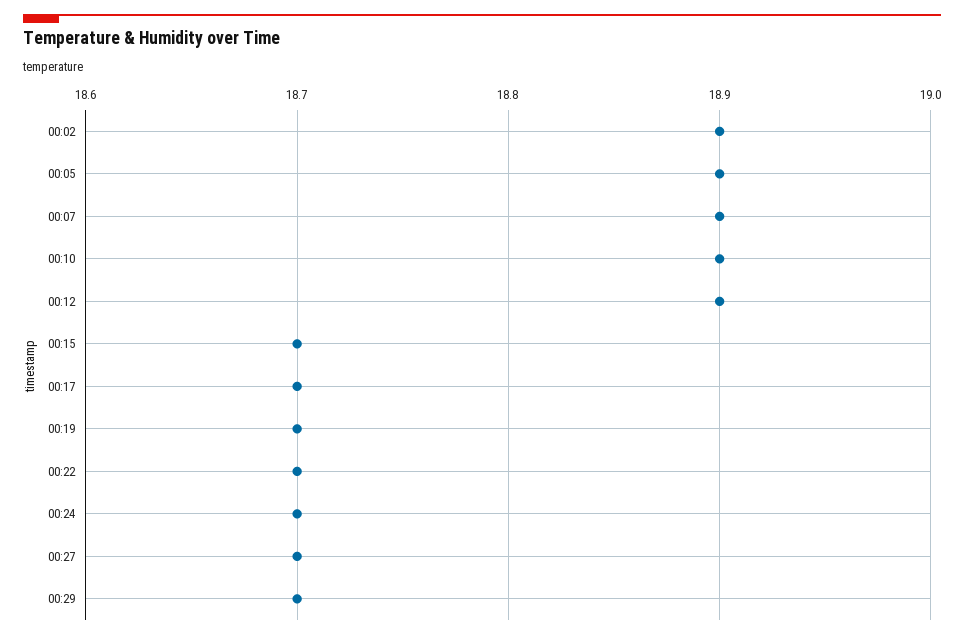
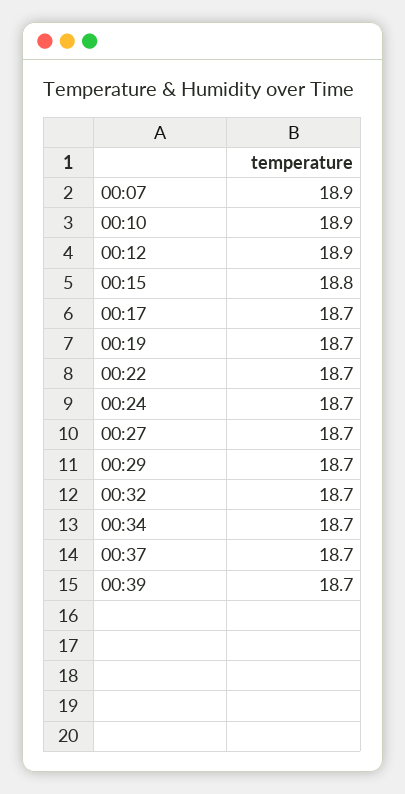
00:02: 18.9 -> none
00:05: 18.9 -> none
00:15: 18.7 -> 18.8
00:32: none -> 18.7
00:34: none -> 18.7
00:37: none -> 18.7
00:39: none -> 18.7

